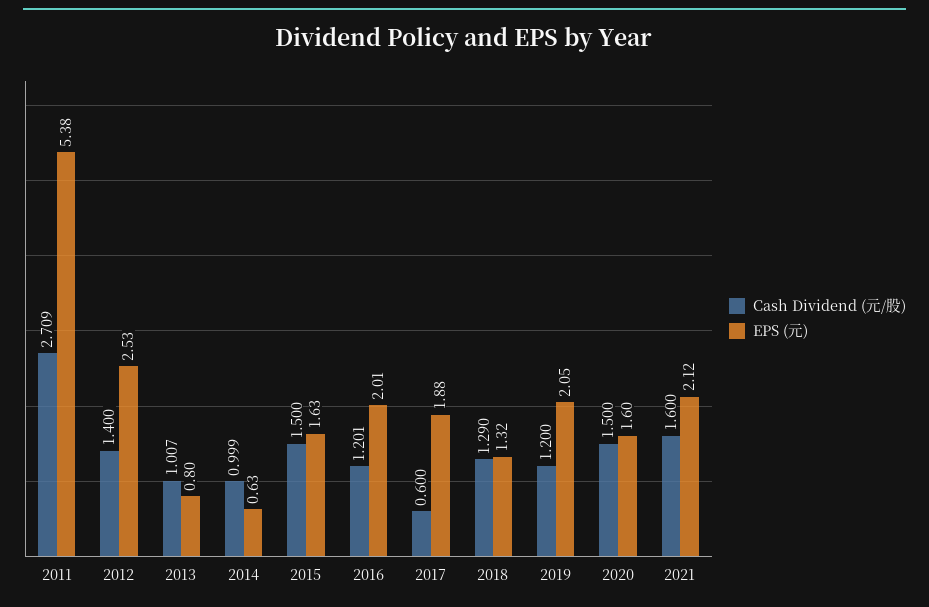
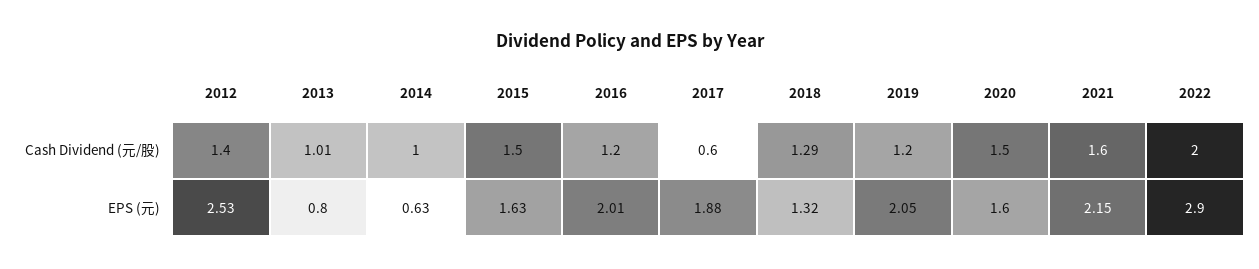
Cash Dividend (元/股), 2011: 2.709 -> none
EPS (元), 2011: 5.38 -> none
EPS (元), 2021: 2.12 -> 2.15
Cash Dividend (元/股), 2022: none -> 2
EPS (元), 2022: none -> 2.9

